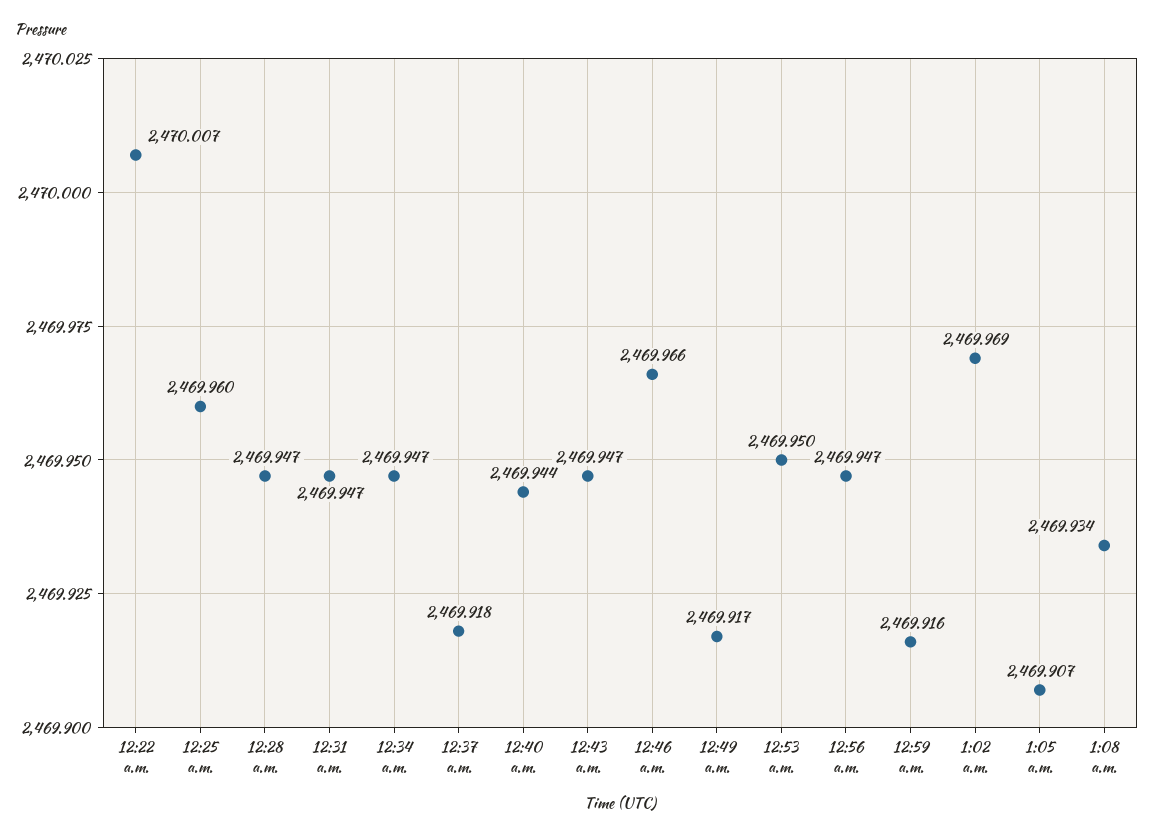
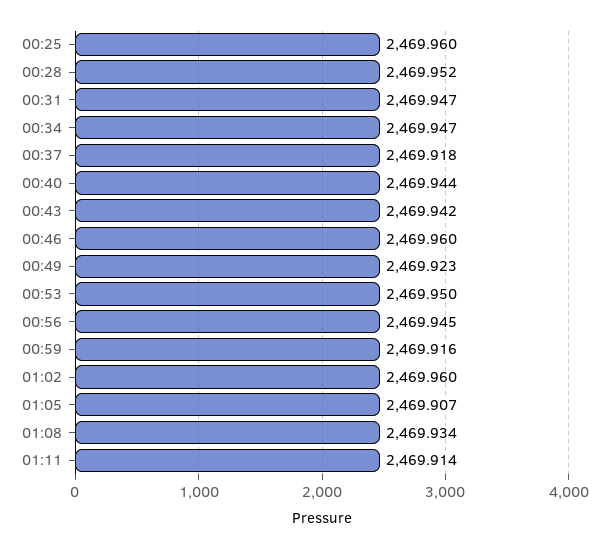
12:22 a.m.: 2470.007 -> none
12:28 a.m.: 2469.947 -> 2469.952
12:43 a.m.: 2469.947 -> 2469.942
12:46 a.m.: 2469.966 -> 2469.96
12:49 a.m.: 2469.917 -> 2469.923
12:56 a.m.: 2469.947 -> 2469.945
1:02 a.m.: 2469.969 -> 2469.96
01:11: none -> 2469.914

